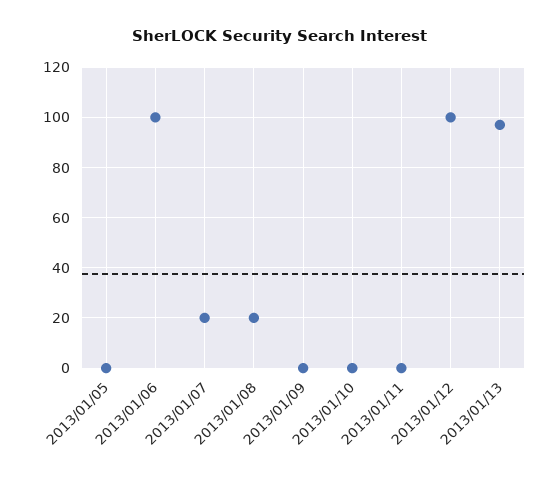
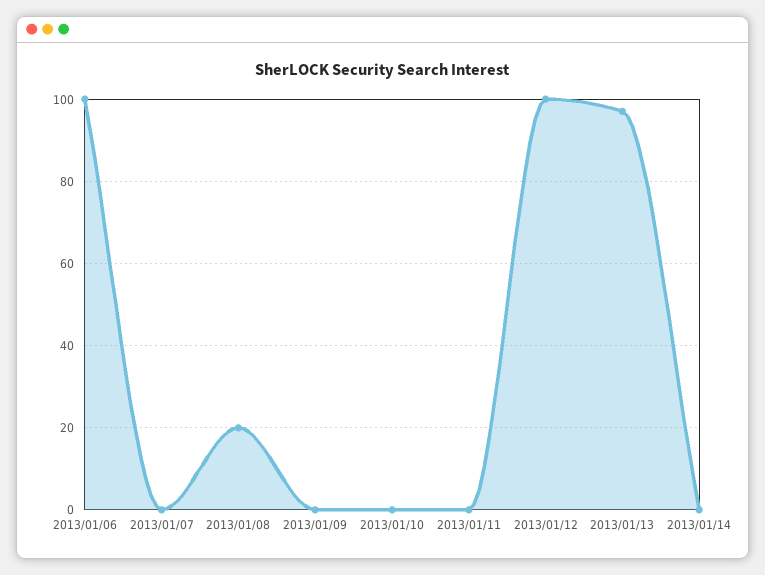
2013/01/05: 0 -> none
2013/01/07: 20 -> 0
2013/01/14: none -> 0

